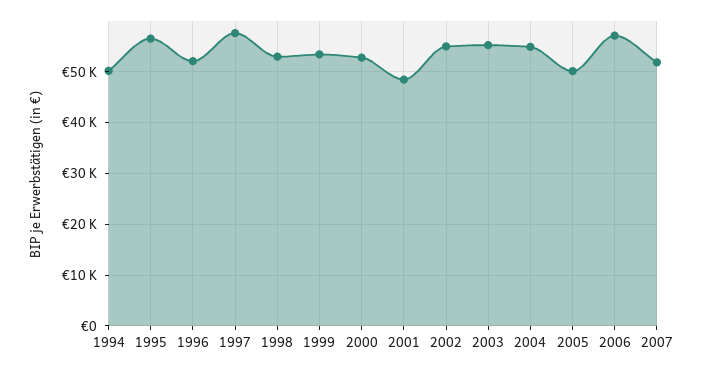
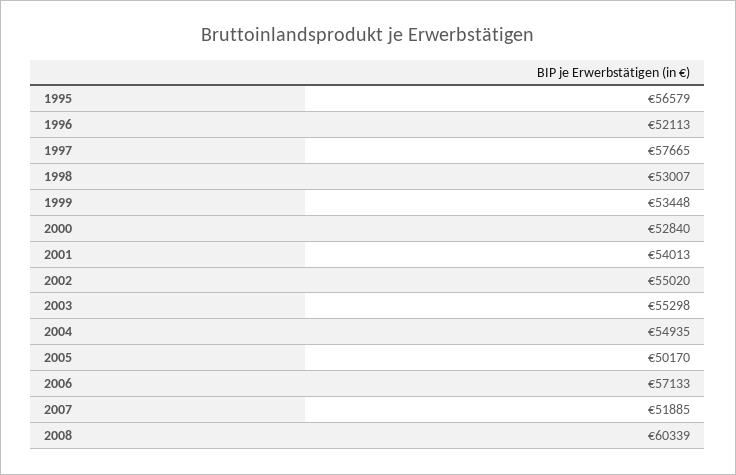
1994: 50000 -> none
2001: 48000 -> 54013
2008: none -> 60339

